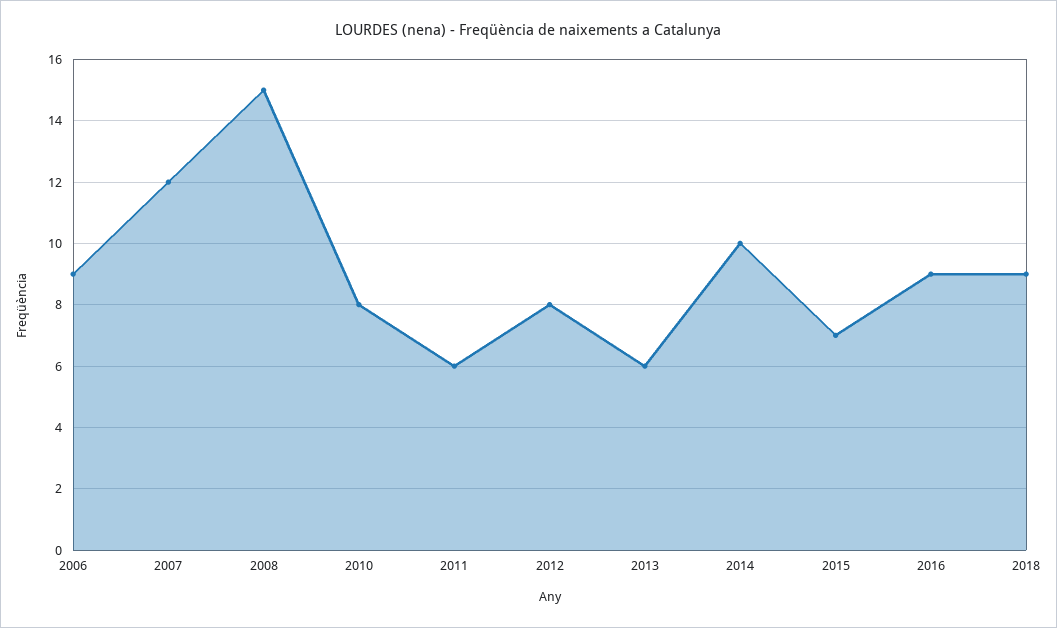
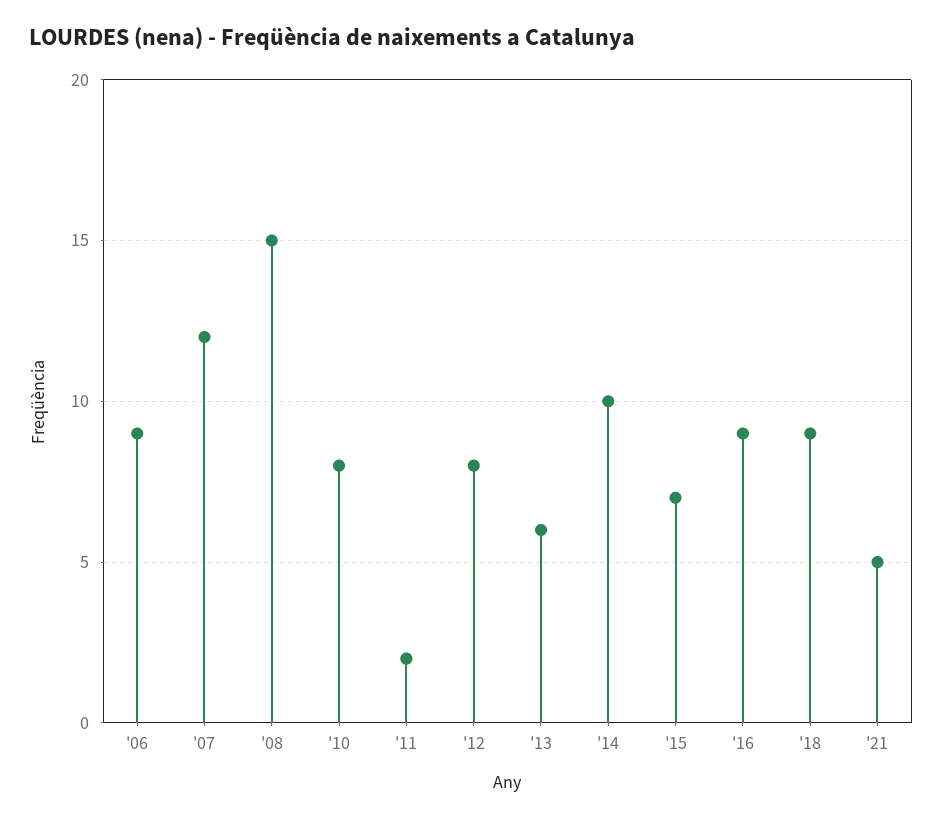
2011: 6 -> 2
'21: none -> 5

